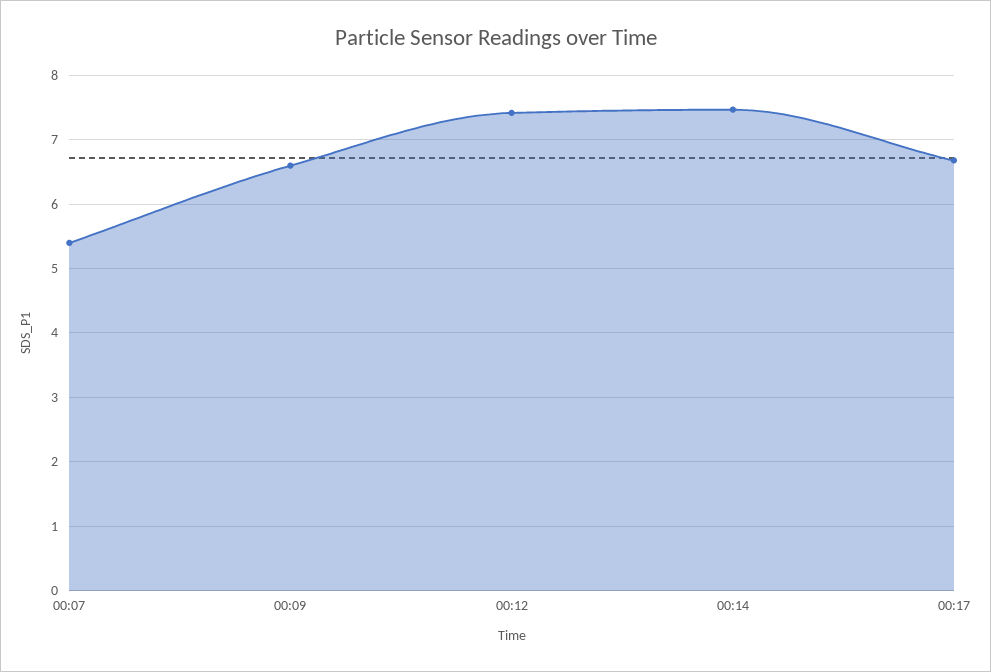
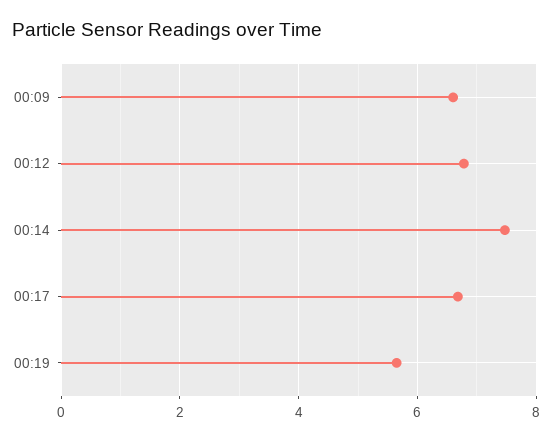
00:07: 5.4 -> none
00:12: 7.4 -> 6.8
00:19: none -> 5.6

